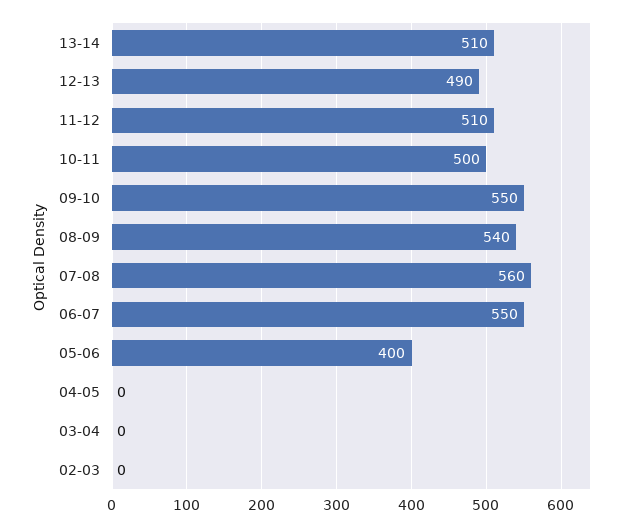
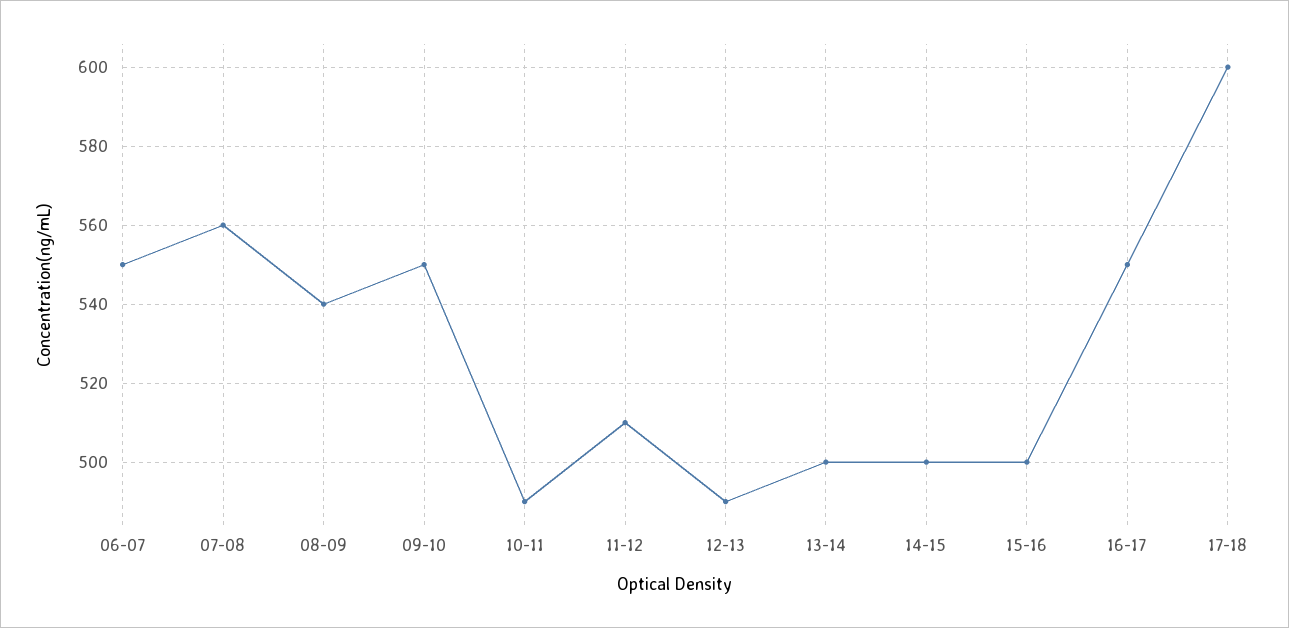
13-14: 510 -> 500
10-11: 500 -> 490
05-06: 400 -> none
04-05: 0 -> none
03-04: 0 -> none
02-03: 0 -> none
14-15: none -> 500
15-16: none -> 500
16-17: none -> 550
17-18: none -> 600

